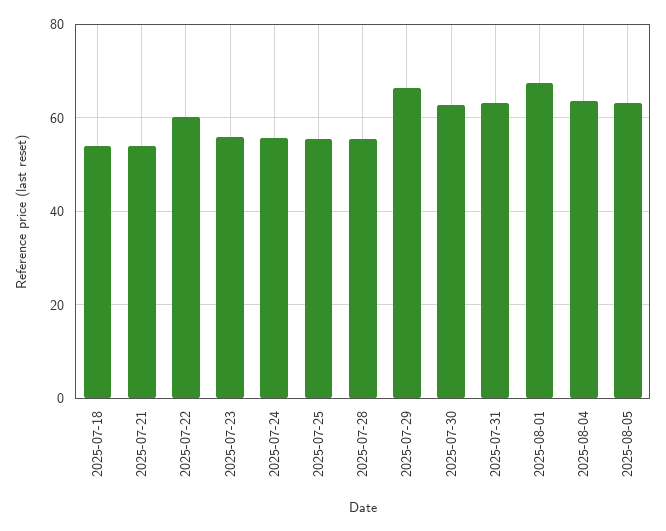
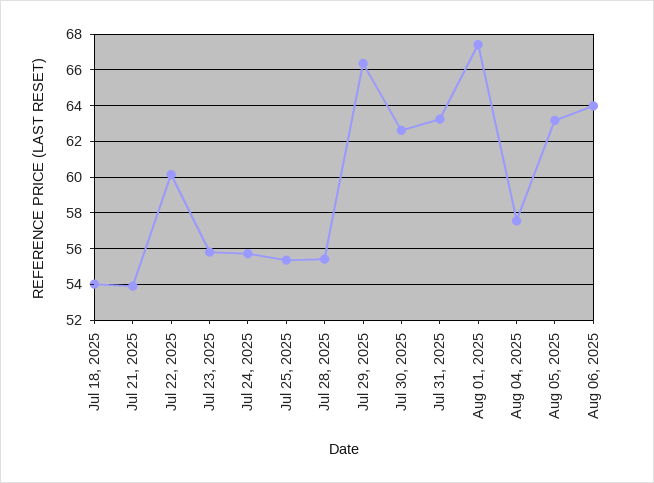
2025-08-04: 64 -> 57.5
Aug 06, 2025: none -> 64

